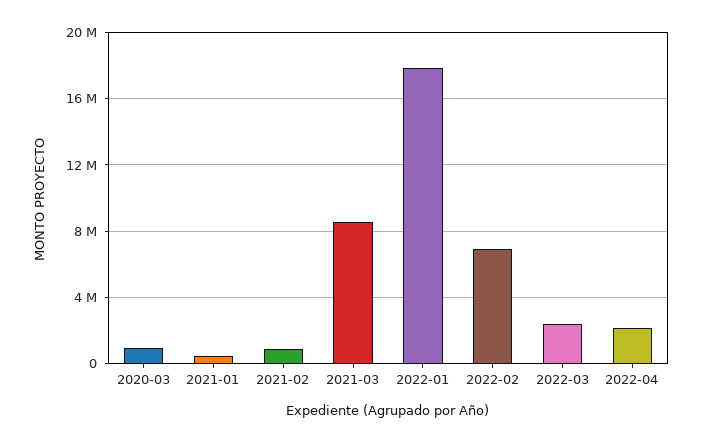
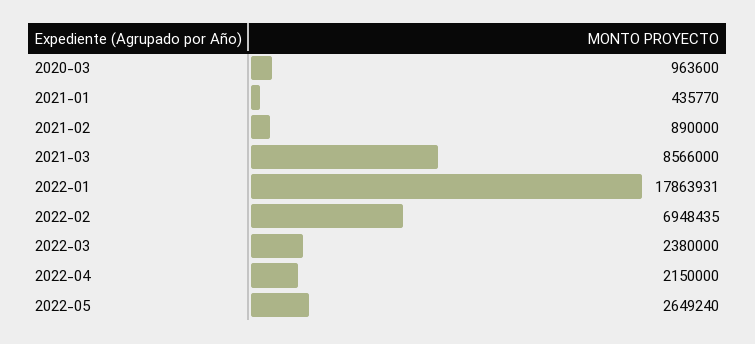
2022-05: none -> 2649240

